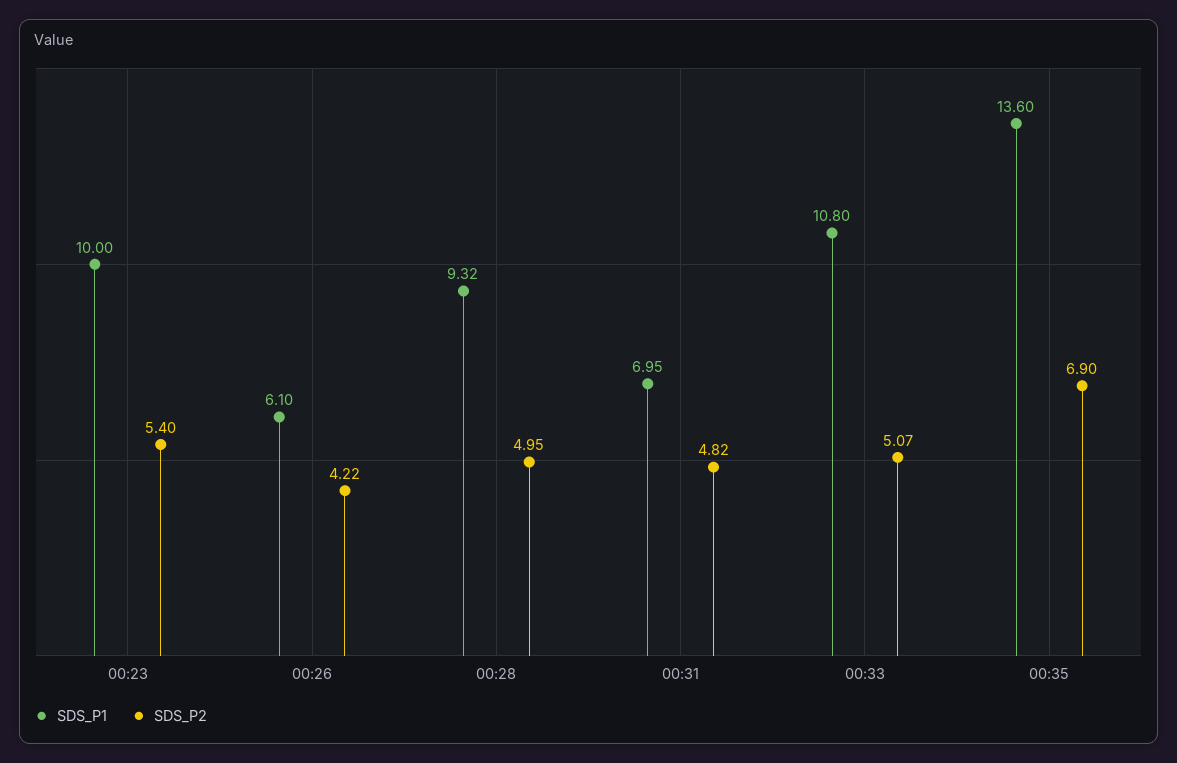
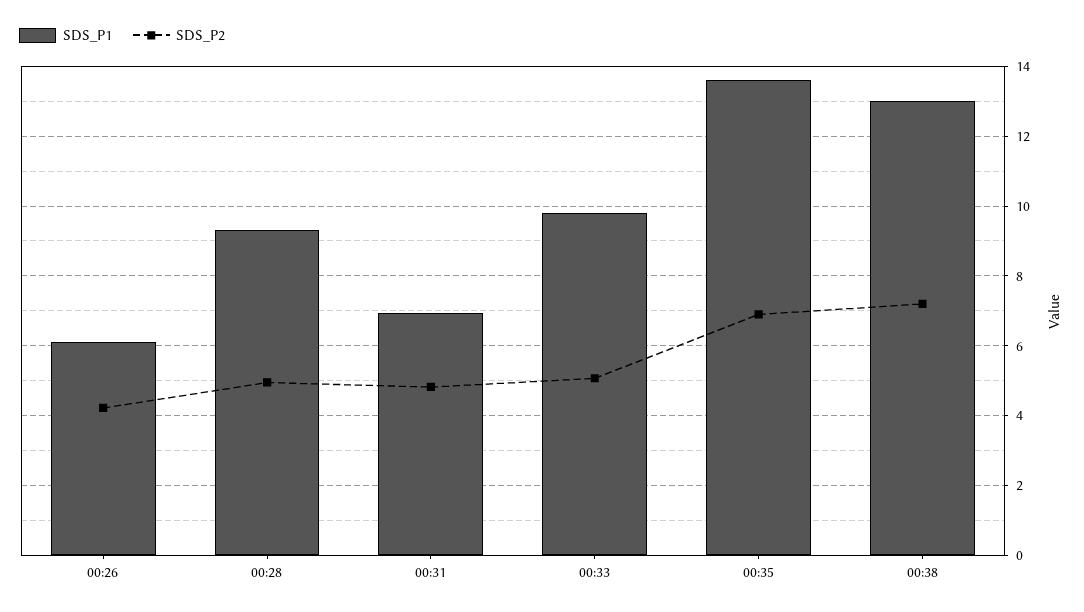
SDS_P1, 00:23: 10 -> none
SDS_P2, 00:23: 5.4 -> none
SDS_P1, 00:33: 10.8 -> 9.8
SDS_P1, 00:38: none -> 13
SDS_P2, 00:38: none -> 7.2

